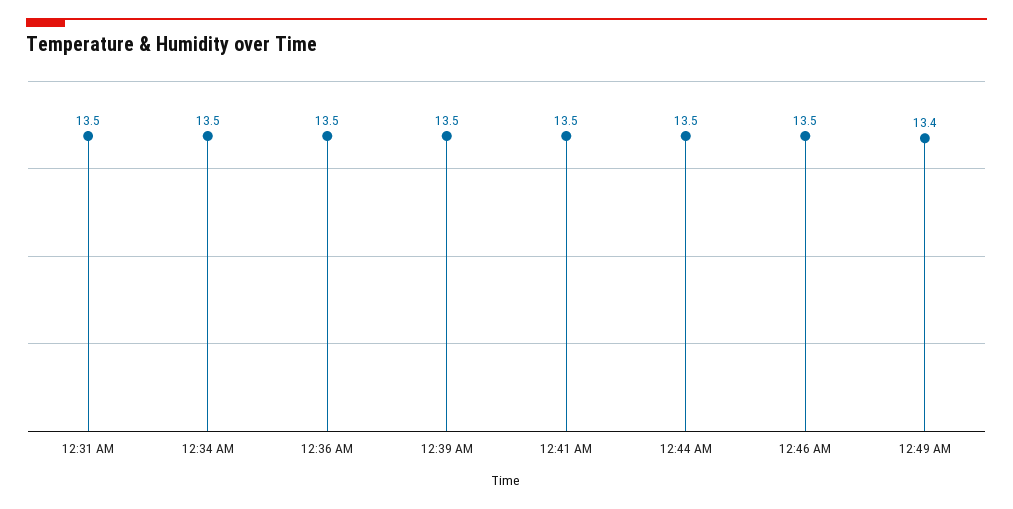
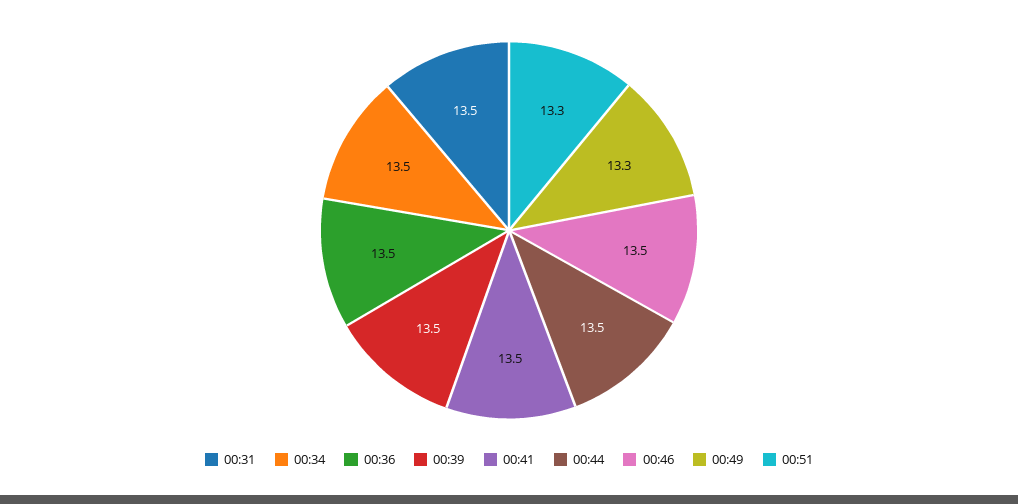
12:49 AM: 13.4 -> 13.3
00:51: none -> 13.3

